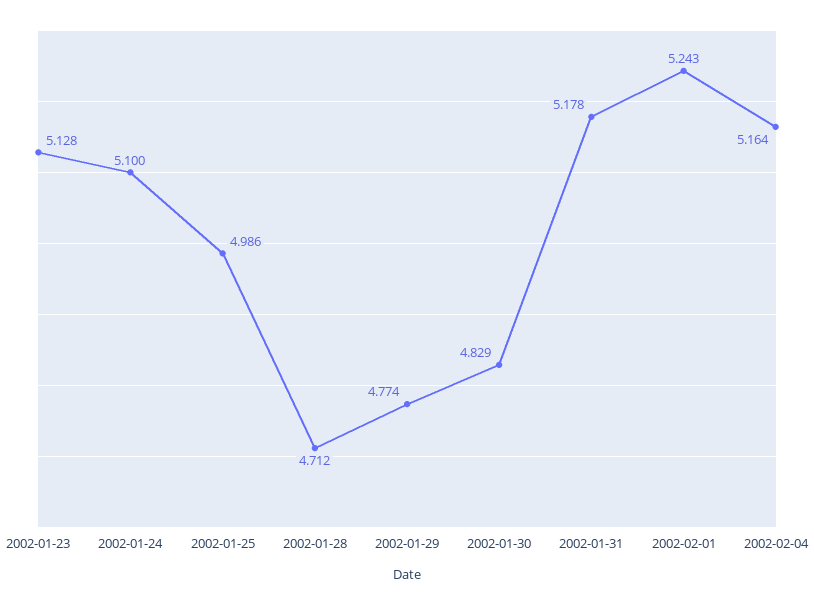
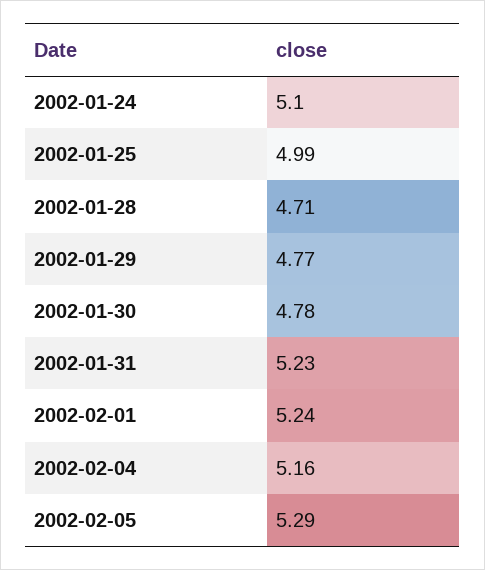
2002-01-23: 5.128 -> none
2002-01-30: 4.829 -> 4.78
2002-01-31: 5.178 -> 5.23
2002-02-05: none -> 5.29

